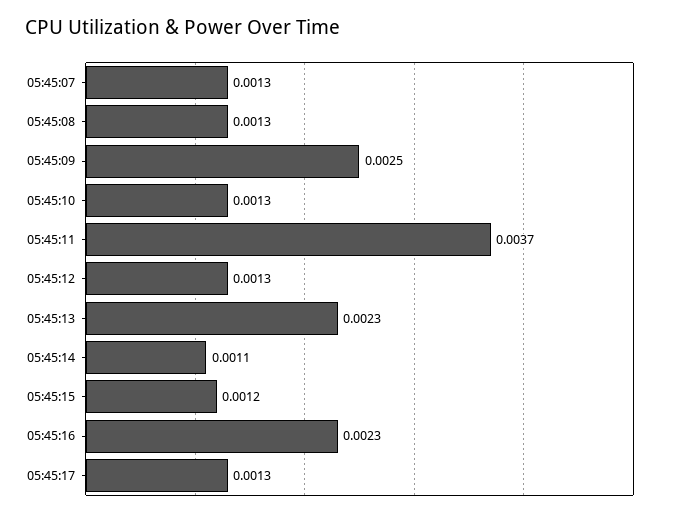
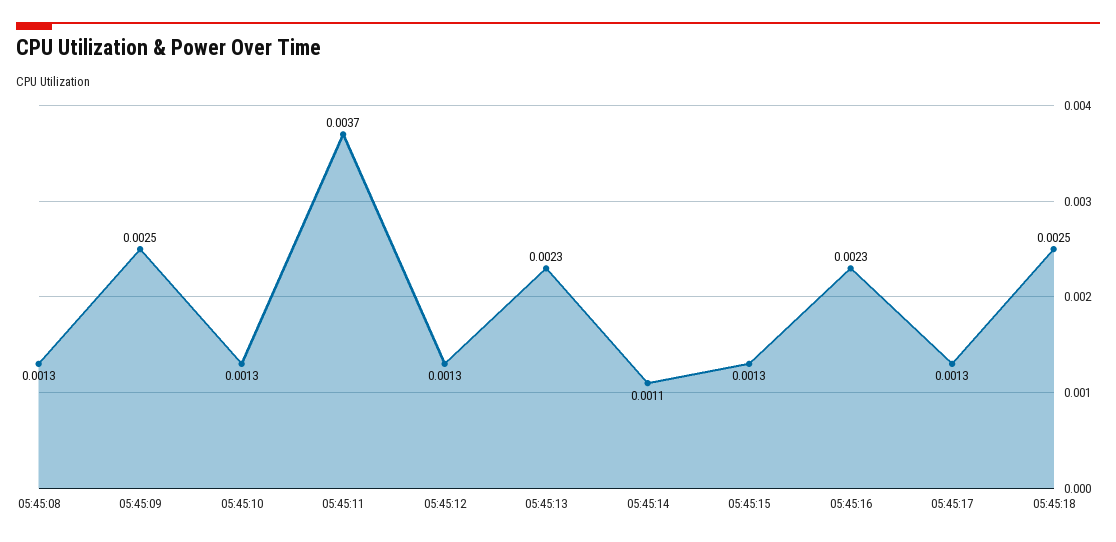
05:45:07: 0.0013 -> none
05:45:15: 0.0012 -> 0.0013
05:45:18: none -> 0.0025

